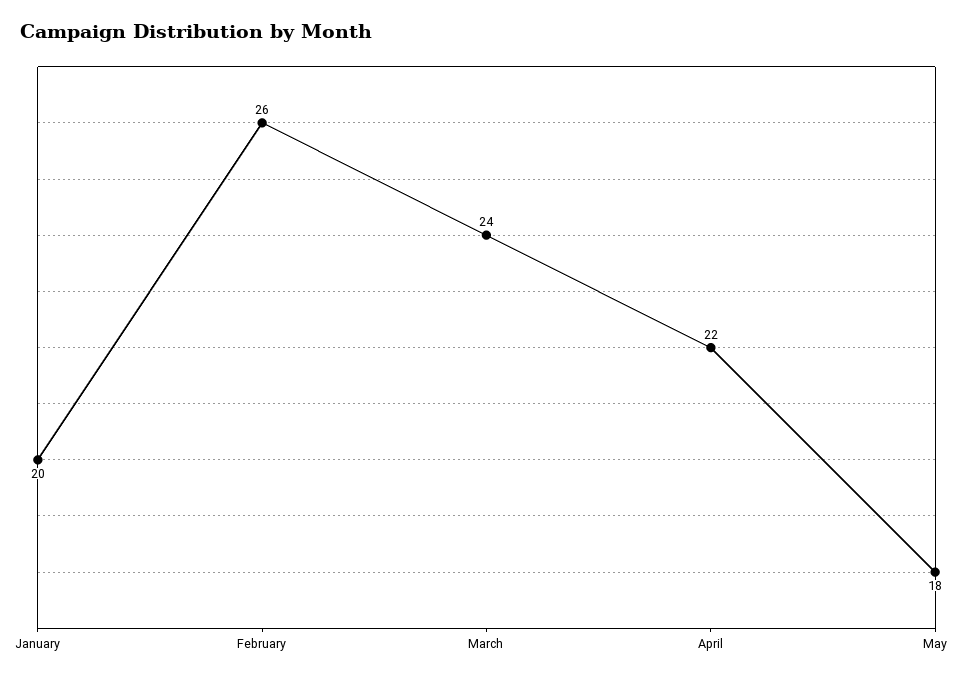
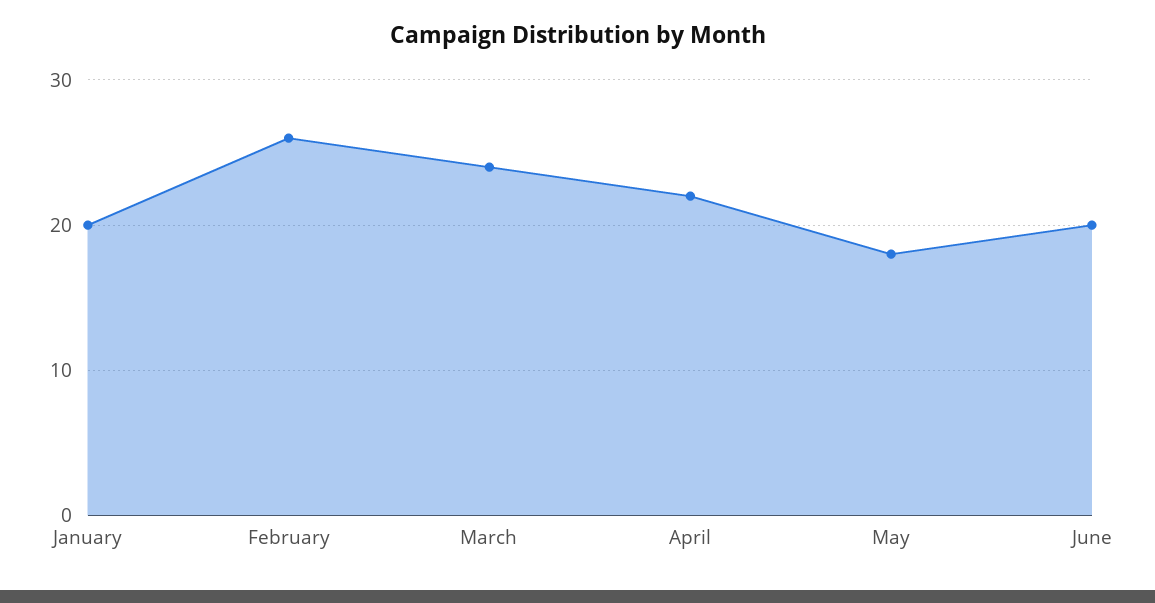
June: none -> 20

